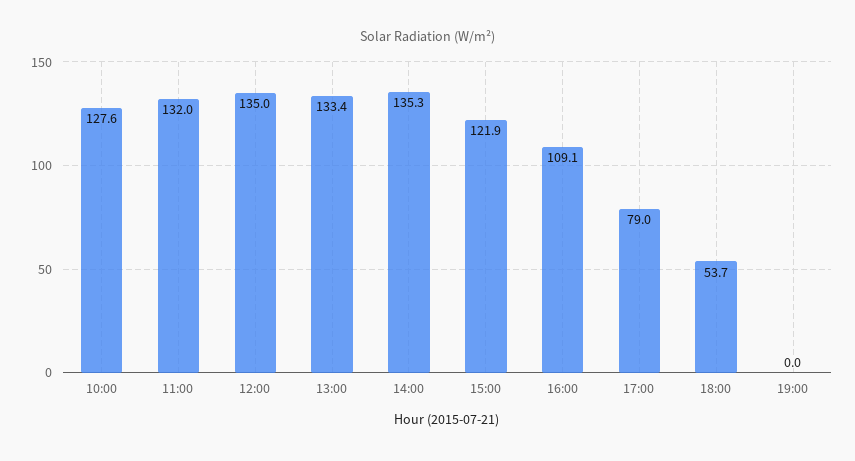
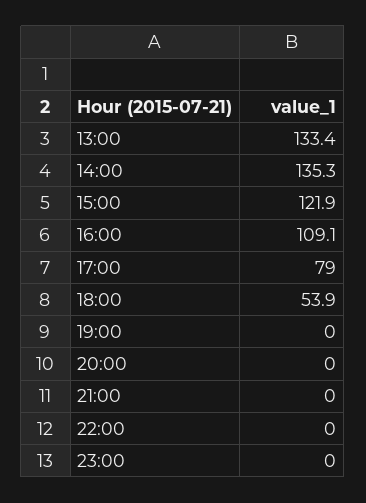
10:00: 127.6 -> none
11:00: 132 -> none
12:00: 135 -> none
18:00: 53.7 -> 53.9
20:00: none -> 0
21:00: none -> 0
22:00: none -> 0
23:00: none -> 0

